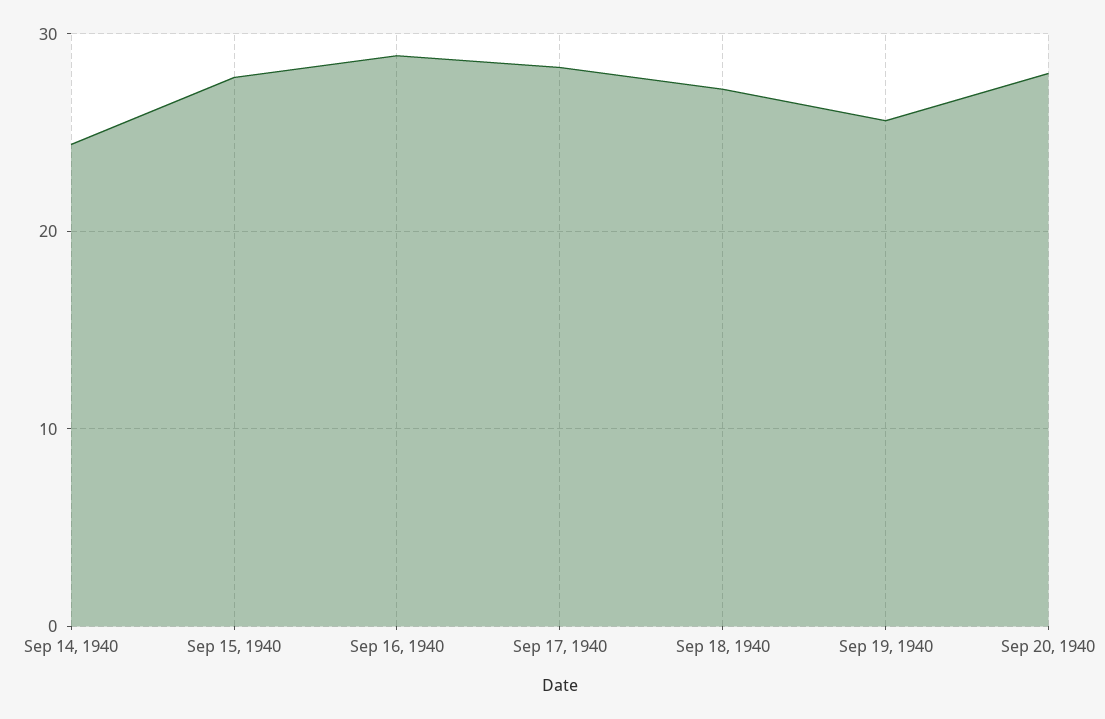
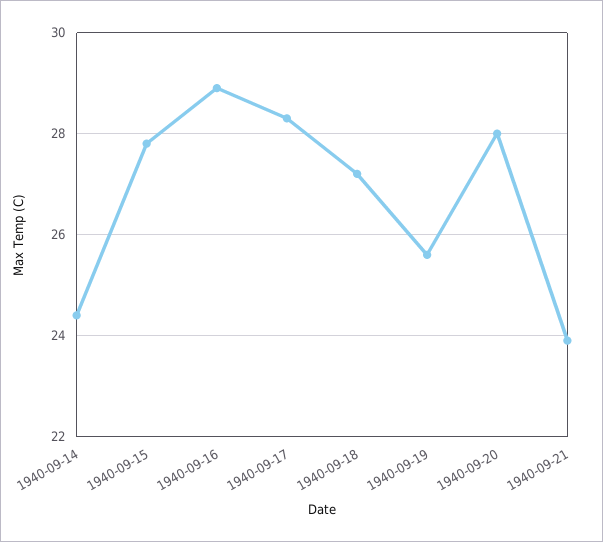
1940-09-21: none -> 24

